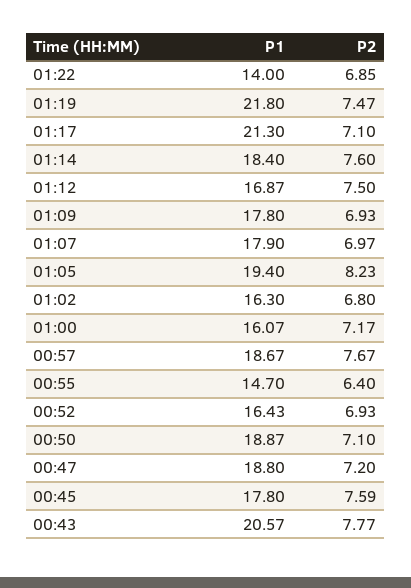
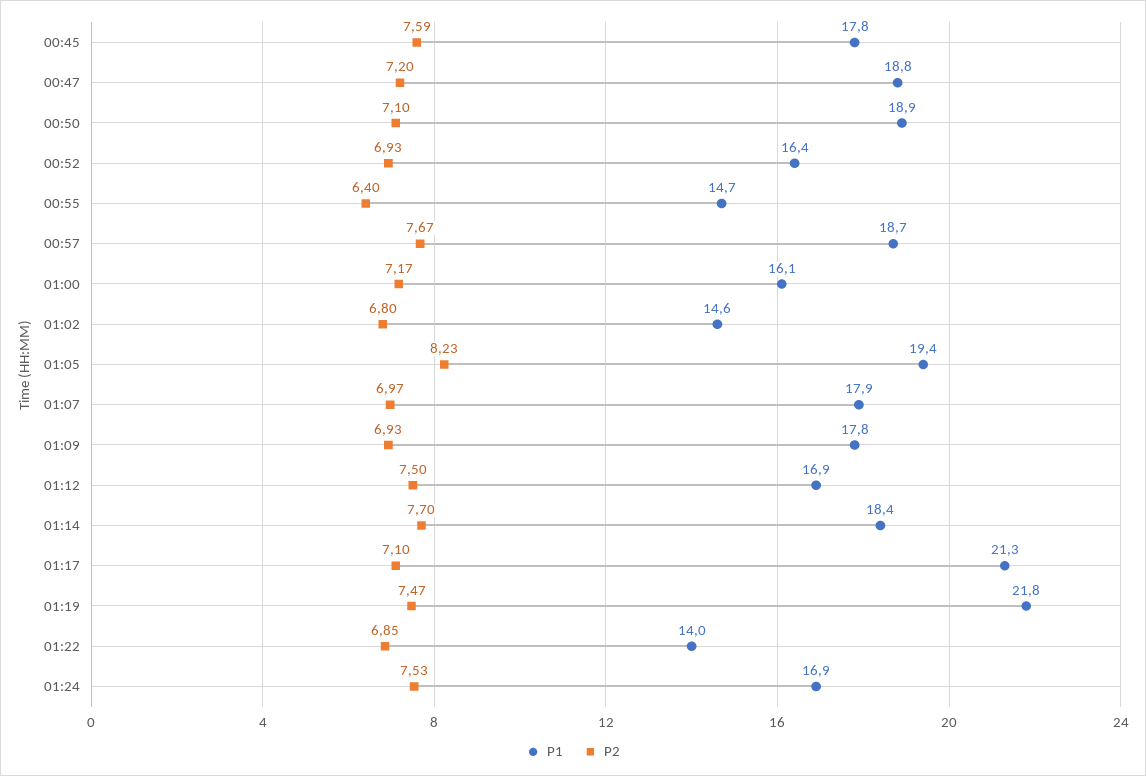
P2, 01:14: 7.6 -> 7.7
P1, 01:02: 16.3 -> 14.6
P1, 00:43: 20.57 -> none
P2, 00:43: 7.77 -> none
P1, 01:24: none -> 16.9
P2, 01:24: none -> 7.53

